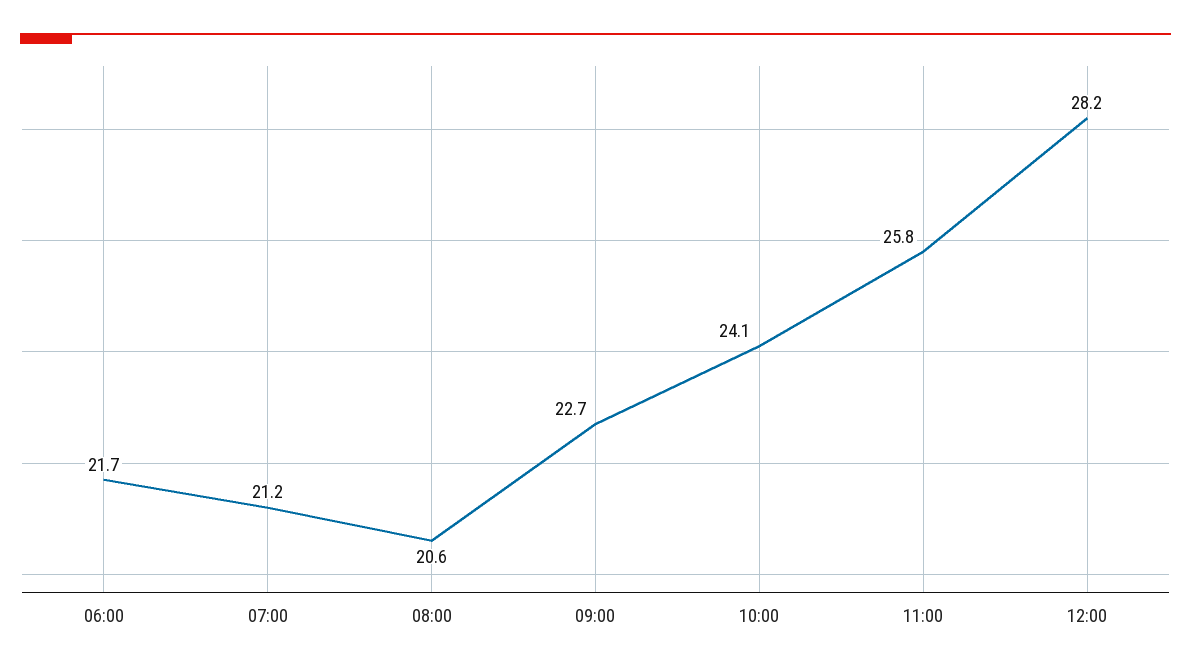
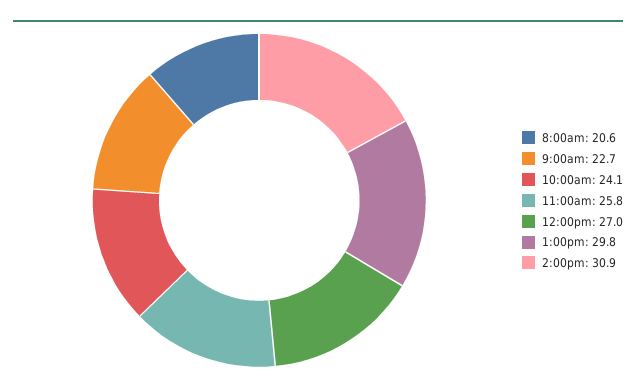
06:00: 21.7 -> none
07:00: 21.2 -> none
12:00: 28.2 -> 27
1:00pm: none -> 29.8
2:00pm: none -> 30.9

